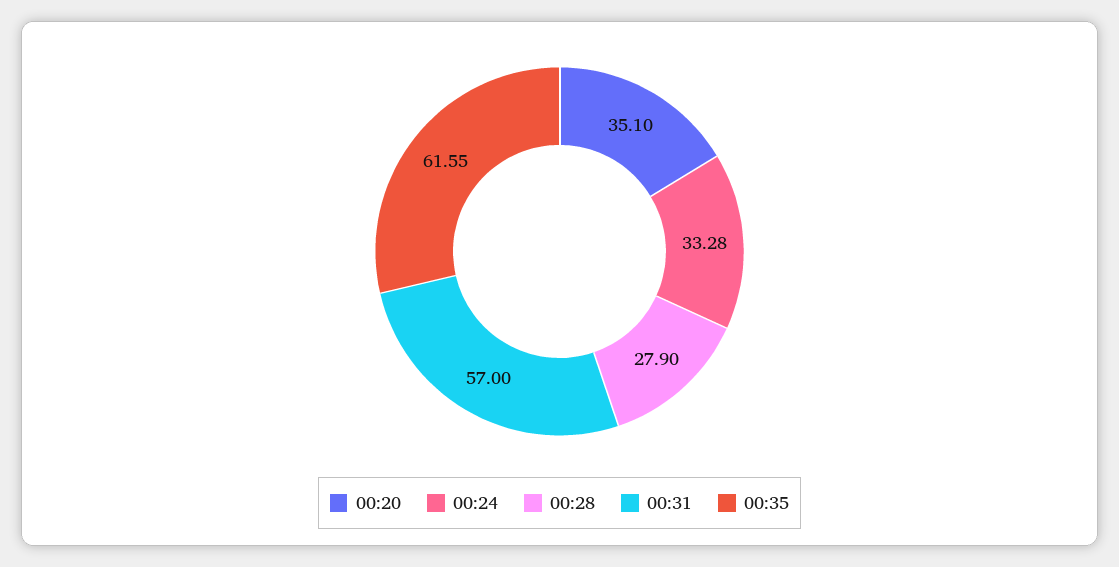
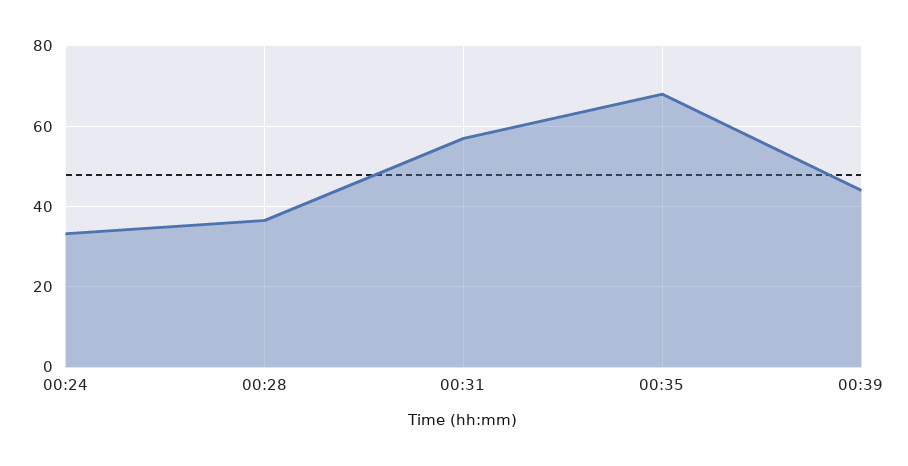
00:20: 35.1 -> none
00:28: 27.9 -> 36
00:35: 61.55 -> 68
00:39: none -> 44

